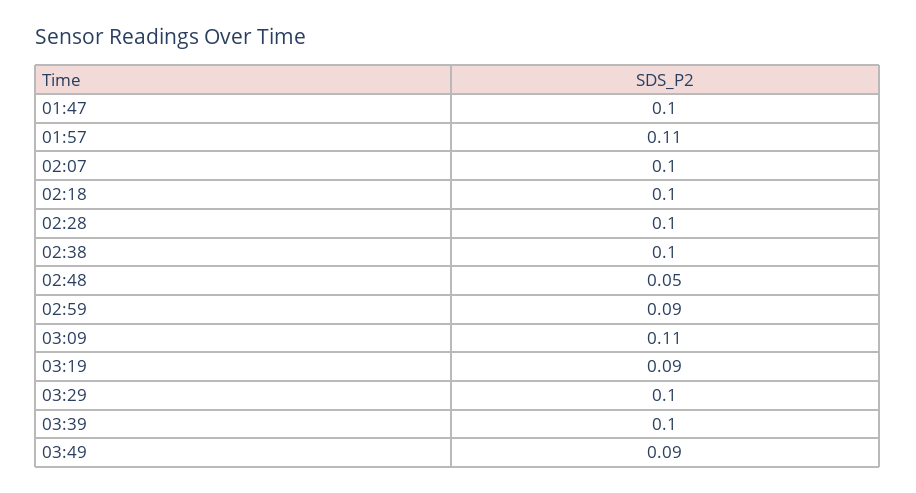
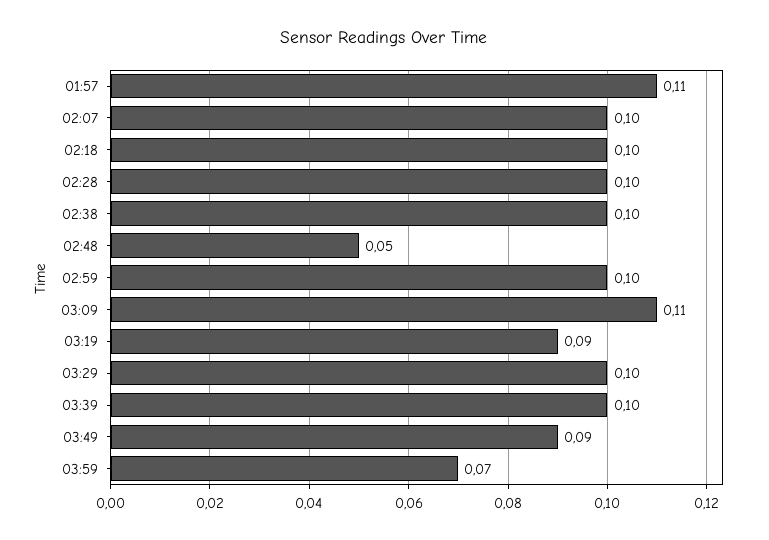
01:47: 0.1 -> none
02:59: 0.09 -> 0.1
03:59: none -> 0.07

